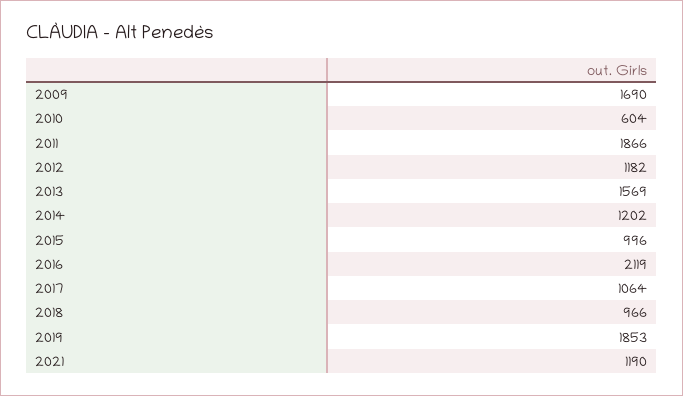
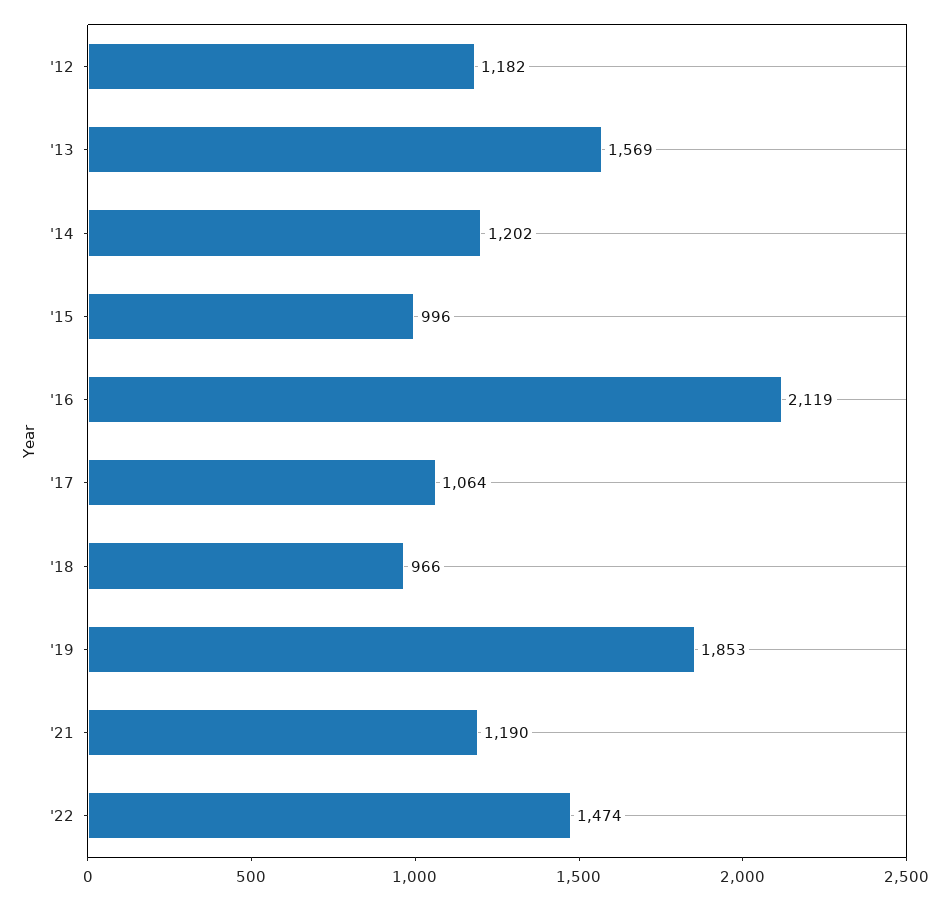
2009: 1690 -> none
2010: 604 -> none
2011: 1866 -> none
'22: none -> 1474

